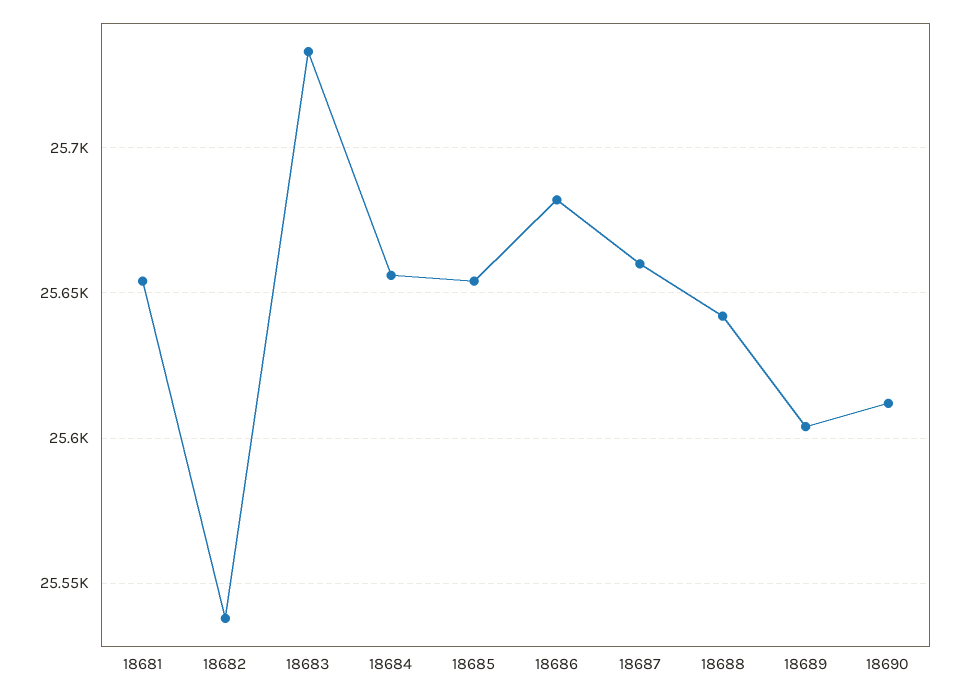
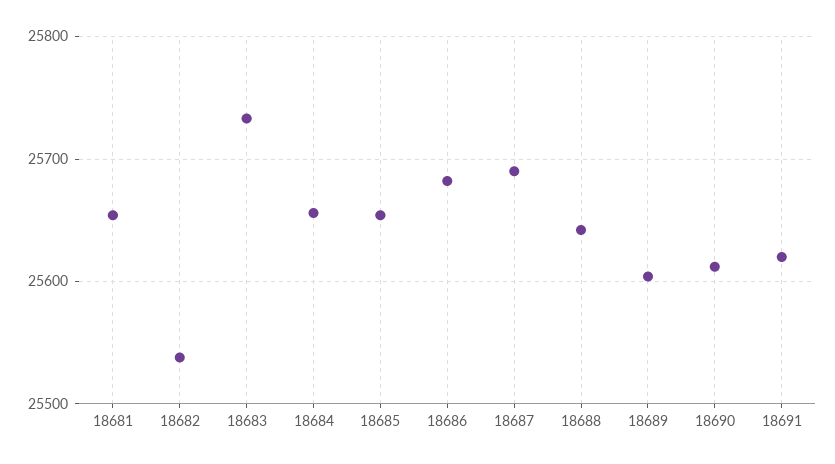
18687: 25660 -> 25690
18691: none -> 25620

